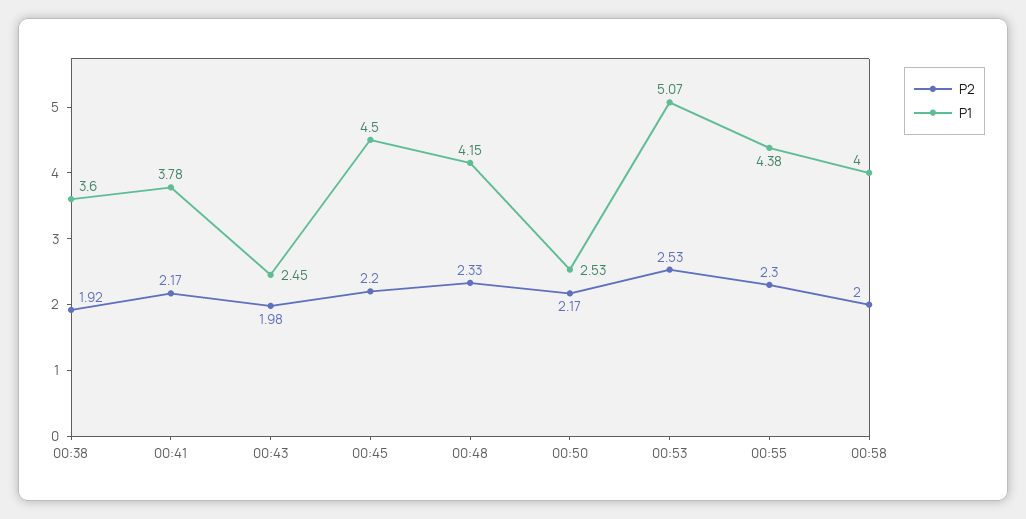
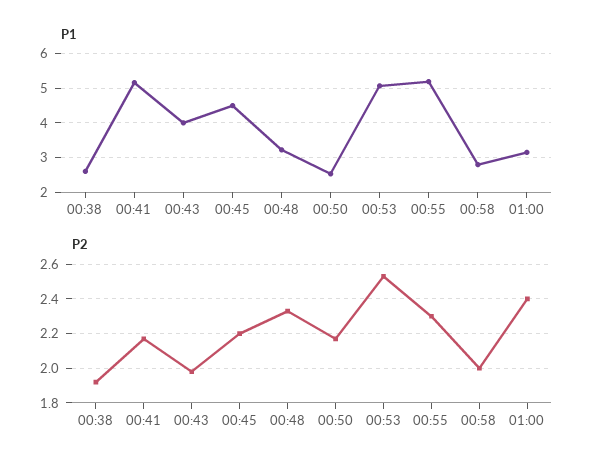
P1, 00:38: 3.6 -> 2.6
P1, 00:41: 3.78 -> 5.2
P1, 00:43: 2.45 -> 4
P1, 00:48: 4.15 -> 3.2
P1, 00:55: 4.38 -> 5.2
P1, 00:58: 4 -> 2.8
P1, 01:00: none -> 3.2
P2, 01:00: none -> 2.4

